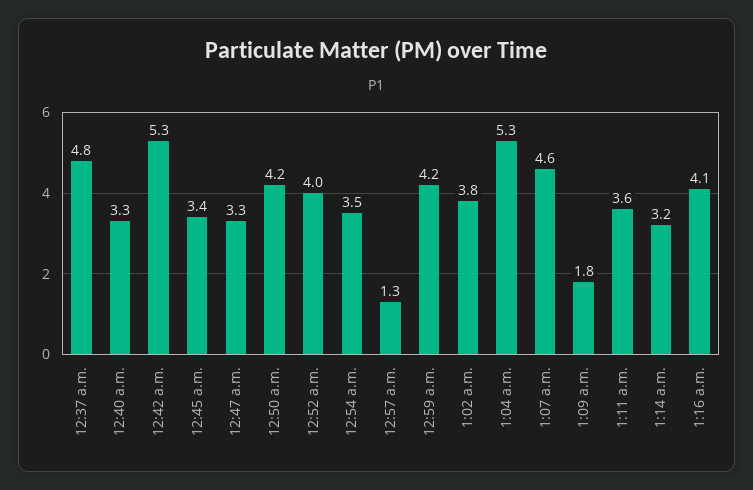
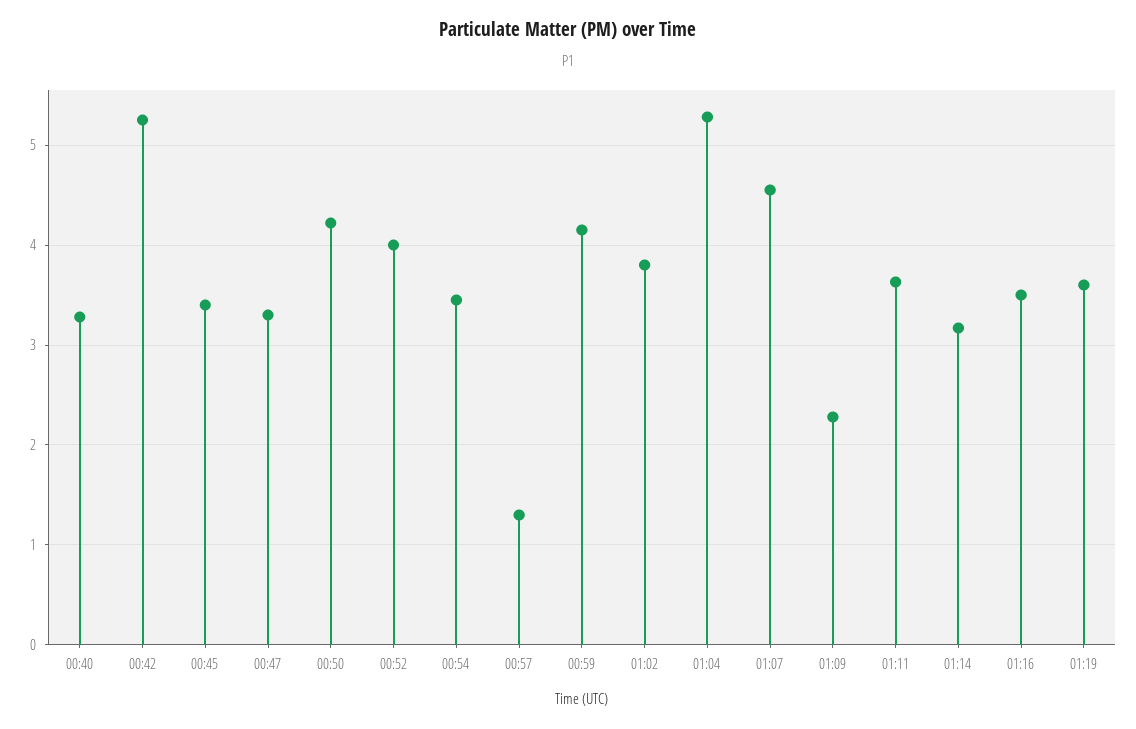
12:37 a.m.: 4.8 -> none
1:09 a.m.: 1.8 -> 2.3
1:16 a.m.: 4.1 -> 3.5
01:19: none -> 3.6

